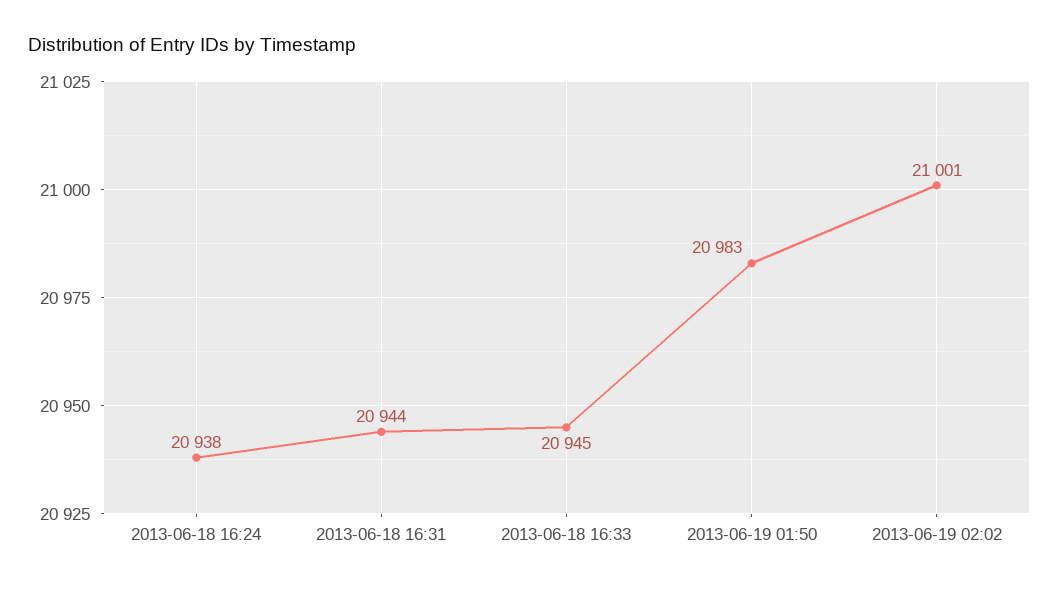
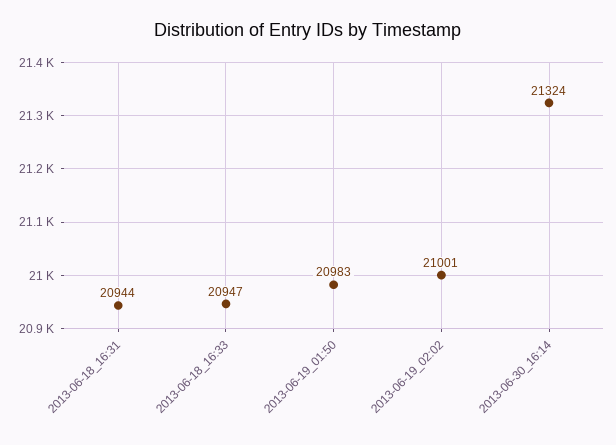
2013-06-18 16:24: 20938 -> none
2013-06-18 16:33: 20945 -> 20947
2013-06-30_16:14: none -> 21324

